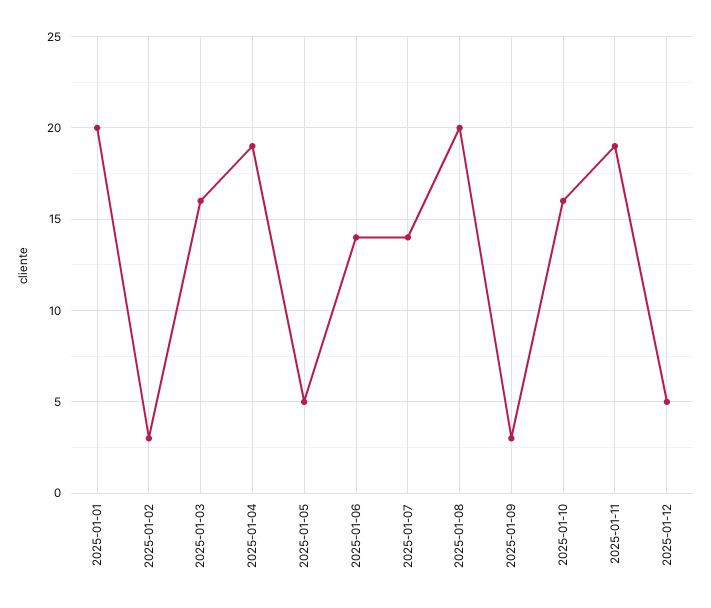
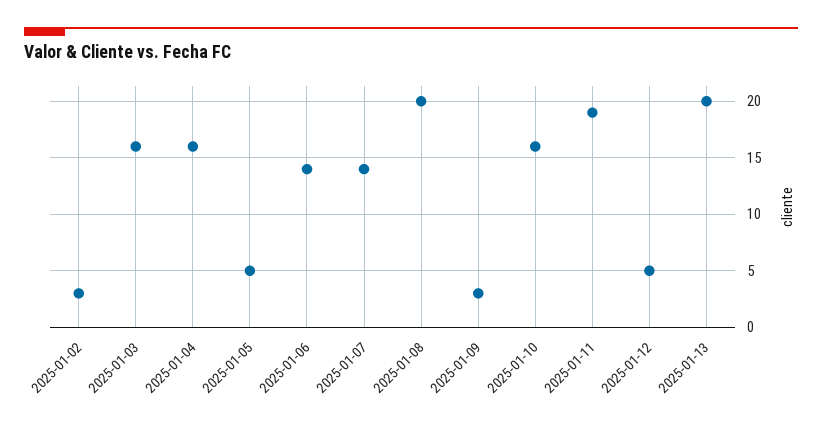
2025-01-01: 20 -> none
2025-01-04: 19 -> 16
2025-01-13: none -> 20

